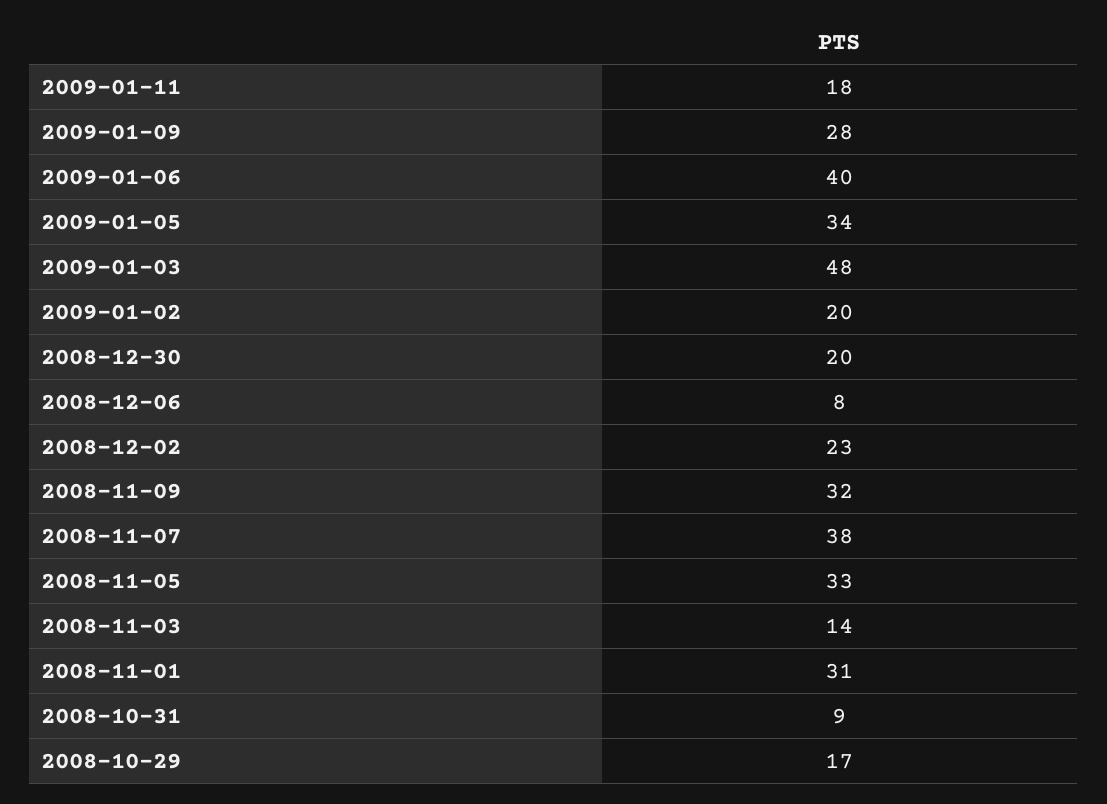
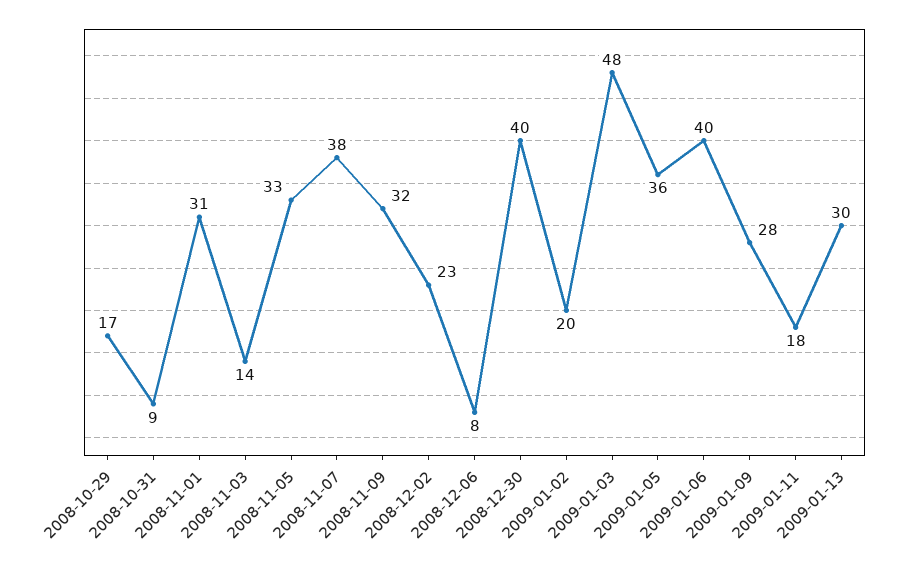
2009-01-05: 34 -> 36
2008-12-30: 20 -> 40
2009-01-13: none -> 30

